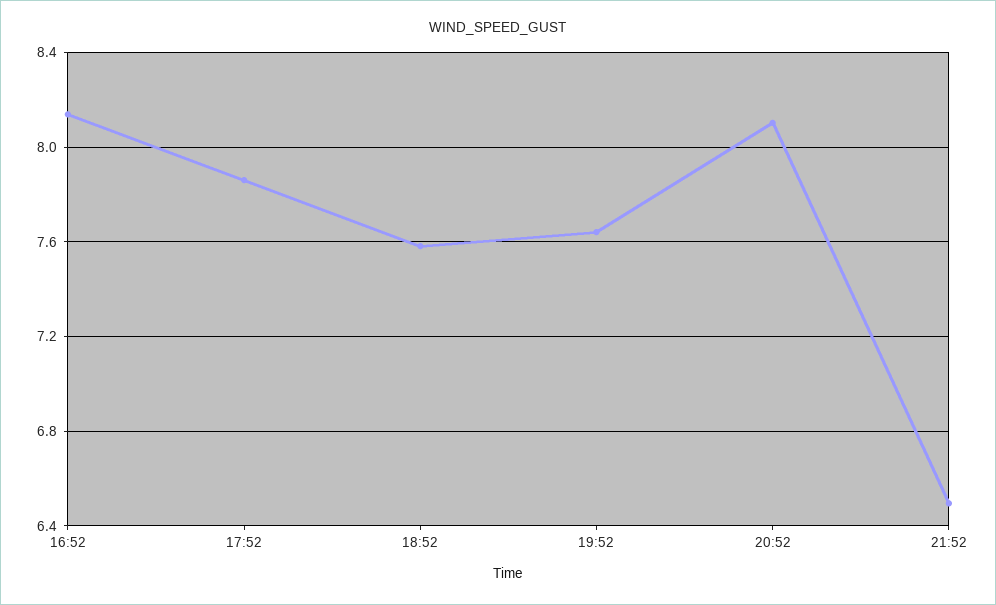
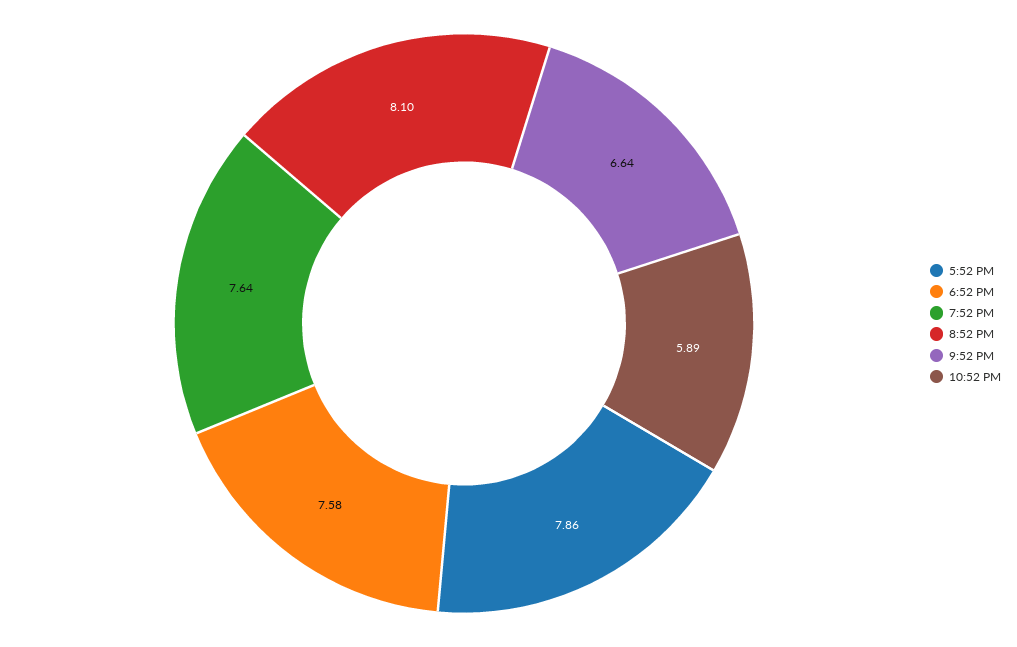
16:52: 8.15 -> none
21:52: 6.5 -> 6.64
10:52 PM: none -> 5.89

